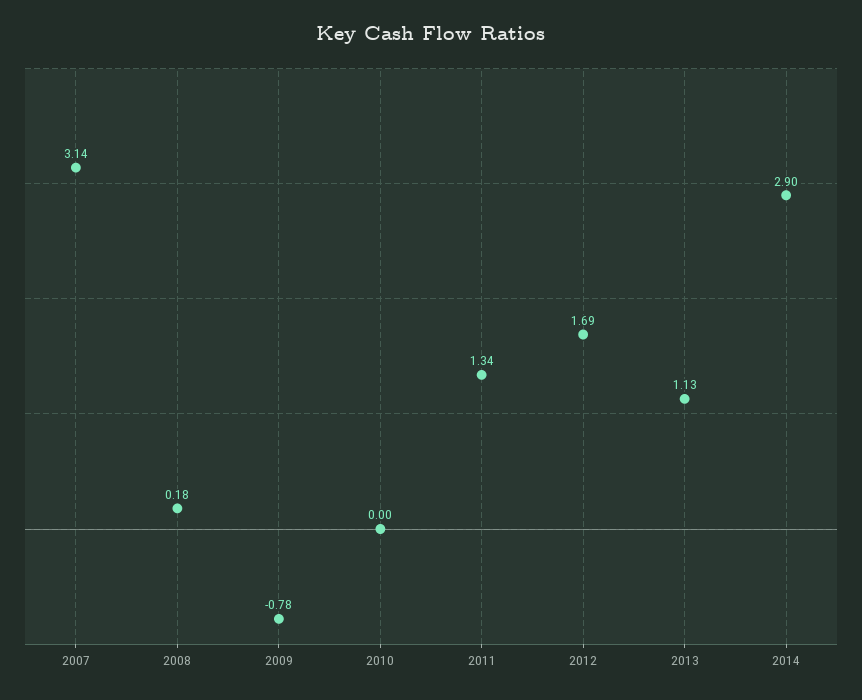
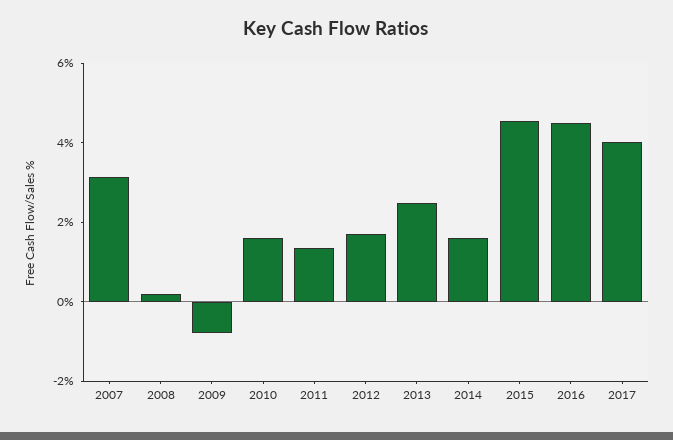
2010: 0 -> 1.5
2013: 1.13 -> 2.5
2014: 2.9 -> 1.5
2015: none -> 4.5
2016: none -> 4.5
2017: none -> 4

